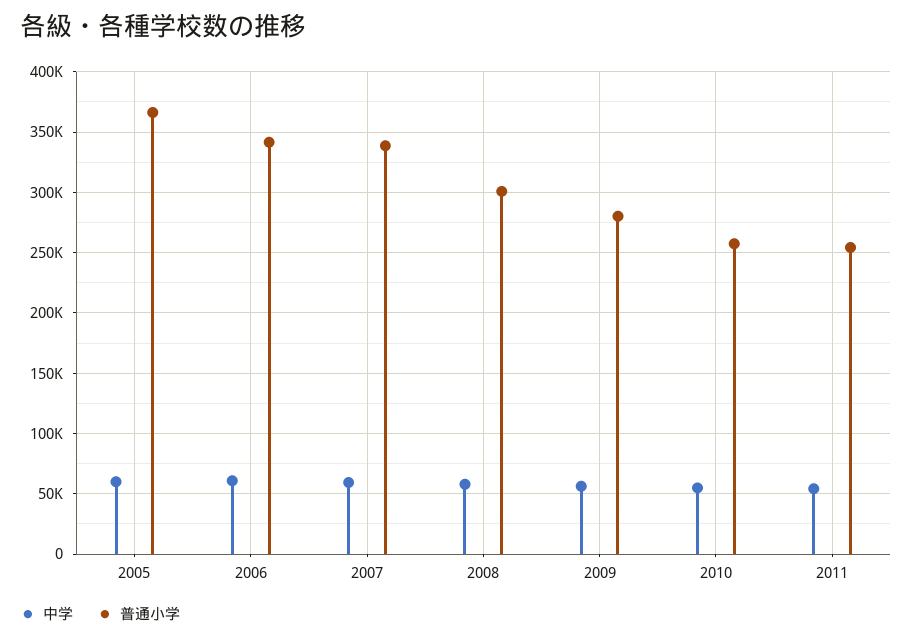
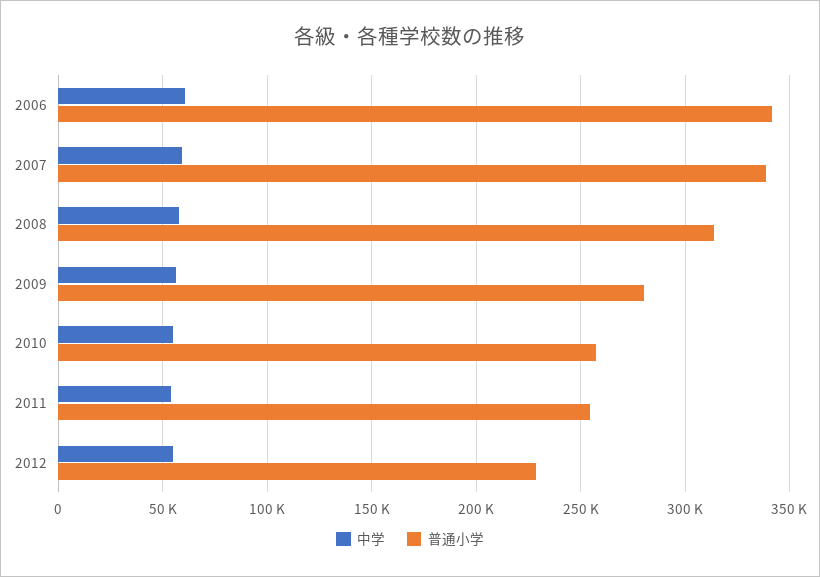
中学, 2005: 60000 -> none
普通小学, 2005: 365000 -> none
普通小学, 2008: 300000 -> 315000
中学, 2012: none -> 55000
普通小学, 2012: none -> 230000

